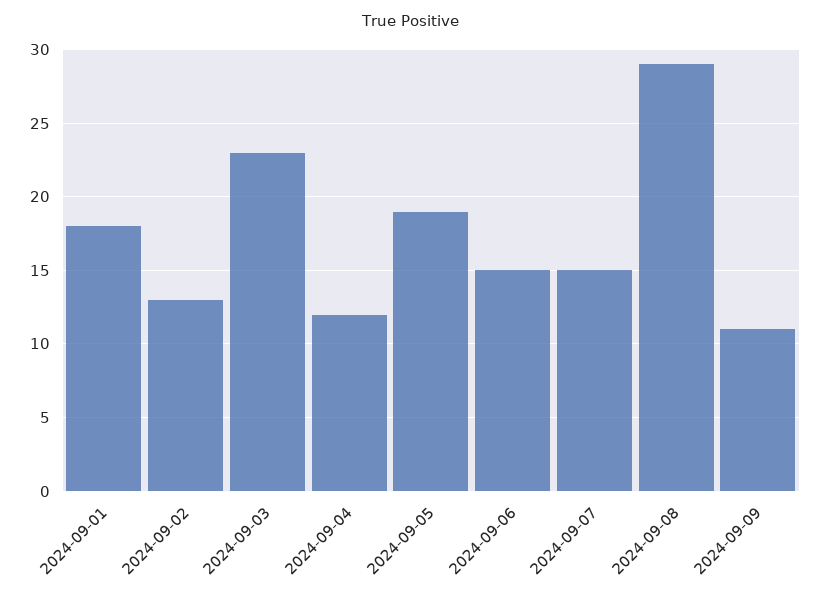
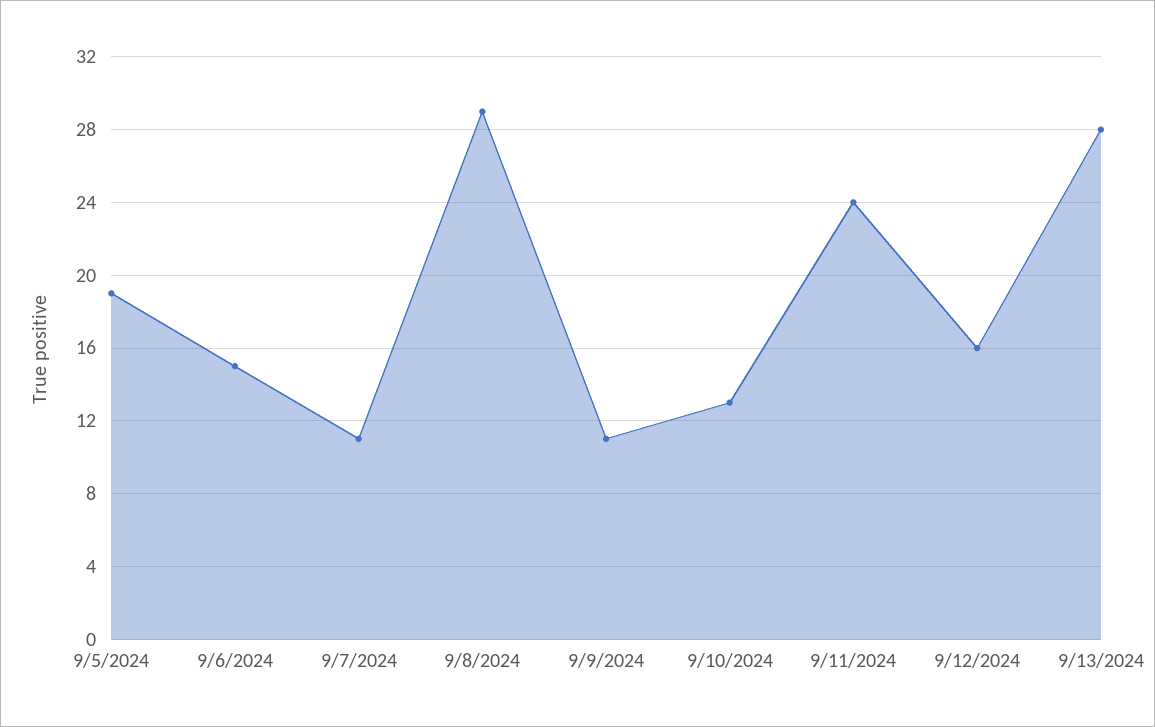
2024-09-01: 18 -> none
2024-09-02: 13 -> none
2024-09-03: 23 -> none
2024-09-04: 12 -> none
2024-09-07: 15 -> 11
9/10/2024: none -> 13
9/11/2024: none -> 24
9/12/2024: none -> 16
9/13/2024: none -> 28

